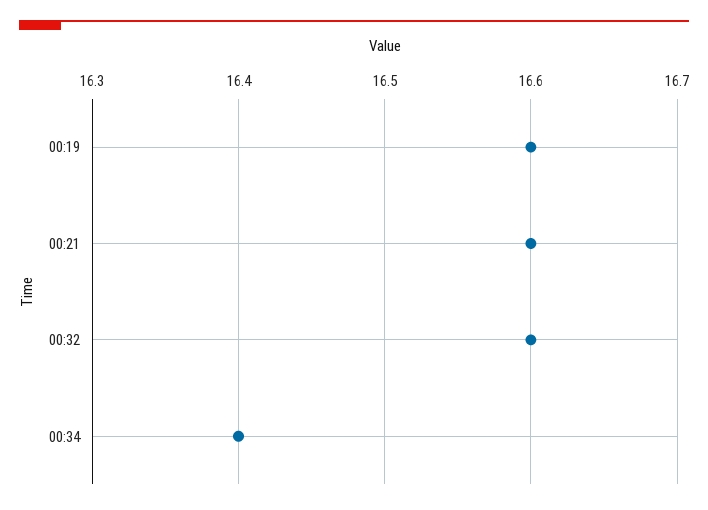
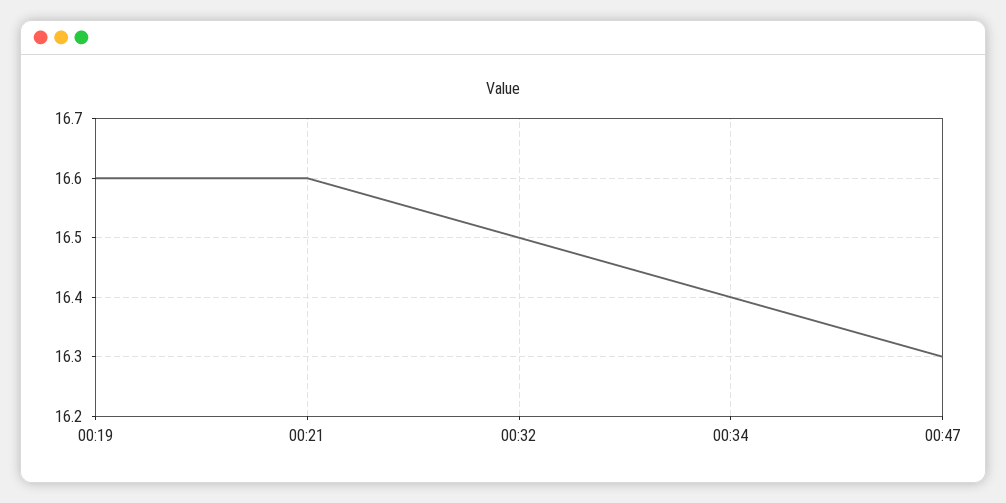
00:32: 16.6 -> 16.5
00:47: none -> 16.3

